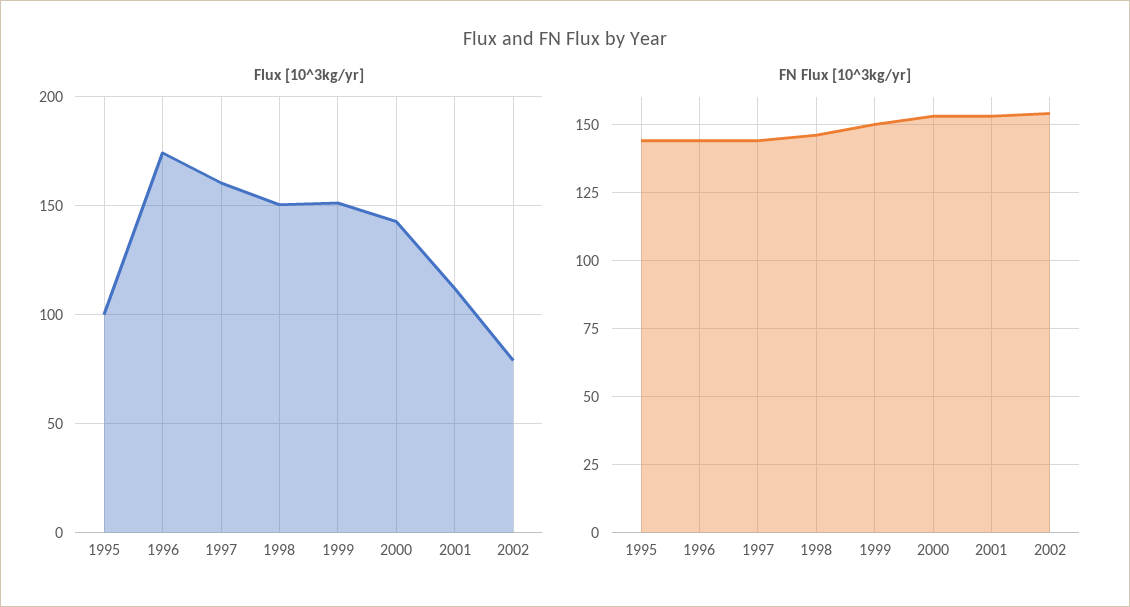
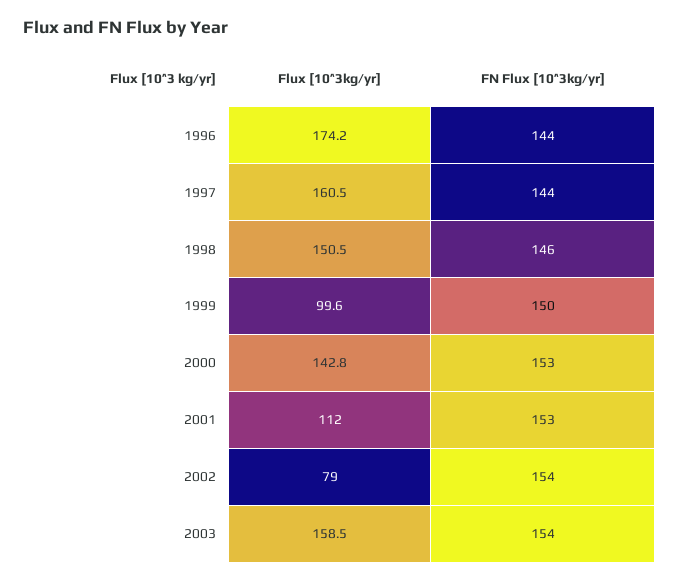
Flux [10^3kg/yr], 1995: 100 -> none
Flux [10^3kg/yr], 1999: 150 -> 99.6
FN Flux [10^3kg/yr], 1995: 145 -> none
Flux [10^3kg/yr], 2003: none -> 158.5
FN Flux [10^3kg/yr], 2003: none -> 154

